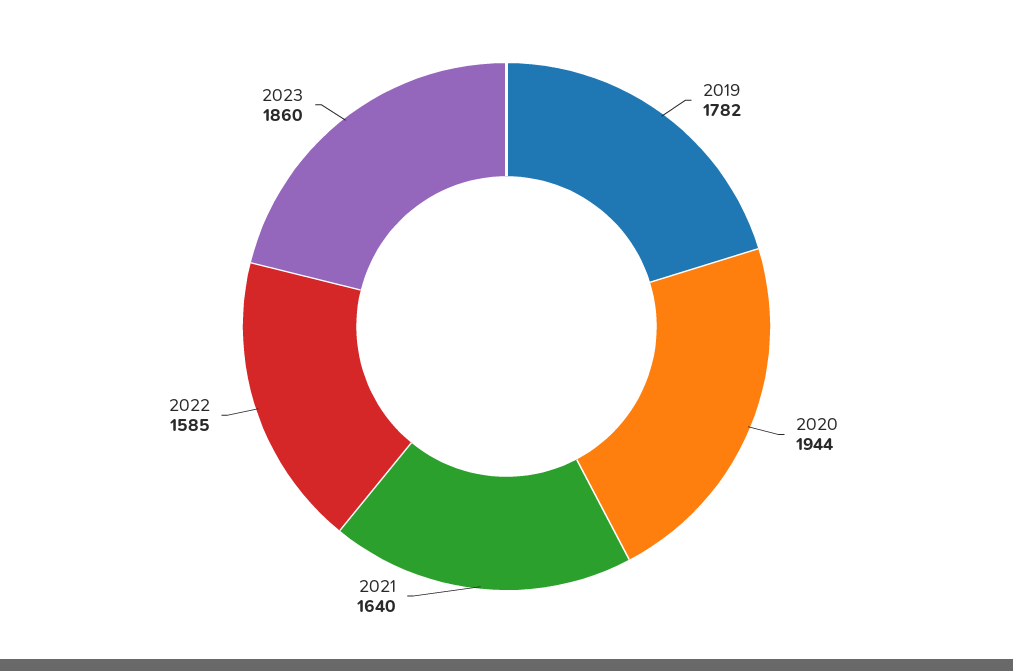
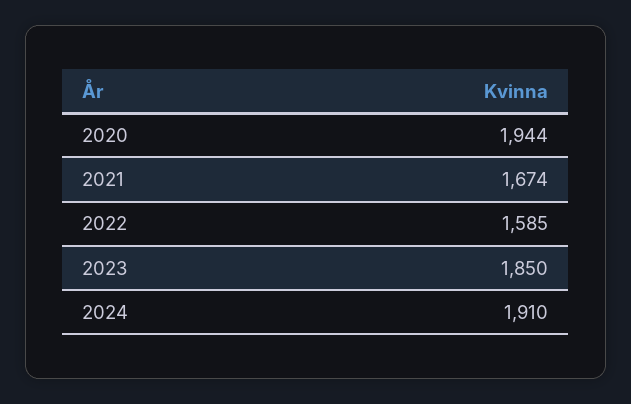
2019: 1782 -> none
2021: 1640 -> 1674
2023: 1860 -> 1850
2024: none -> 1910

